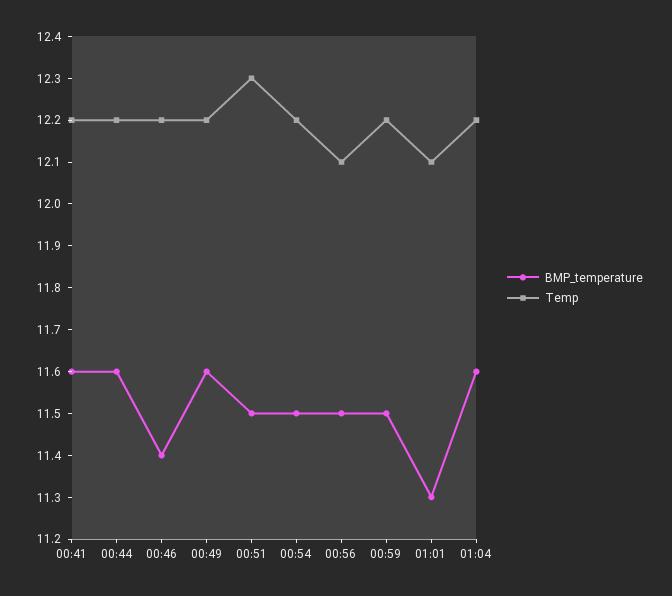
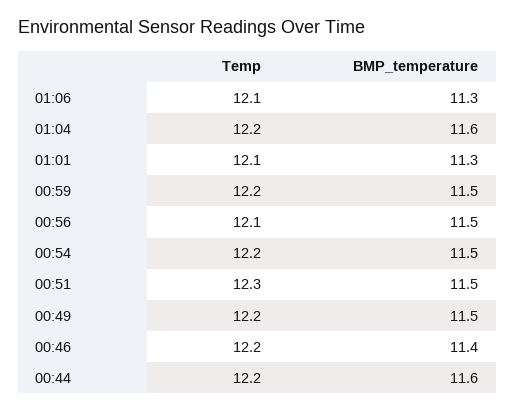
BMP_temperature, 00:41: 11.6 -> none
Temp, 00:41: 12.2 -> none
BMP_temperature, 00:49: 11.6 -> 11.5
Temp, 01:06: none -> 12.1
BMP_temperature, 01:06: none -> 11.3

